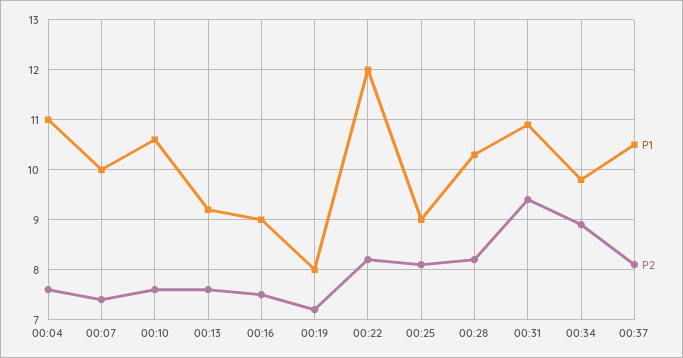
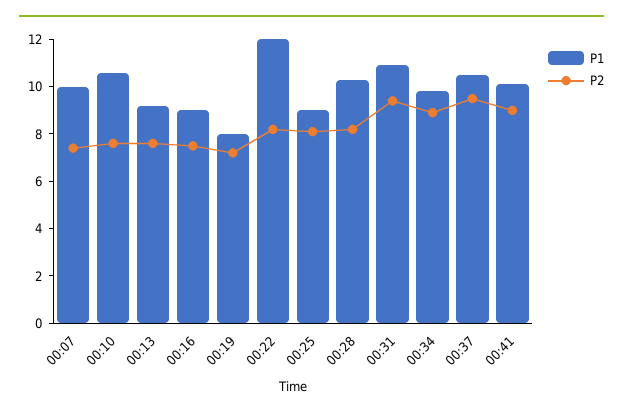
P1, 00:04: 11 -> none
P2, 00:04: 7.5 -> none
P2, 00:37: 8 -> 9.5
P1, 00:41: none -> 10
P2, 00:41: none -> 9

